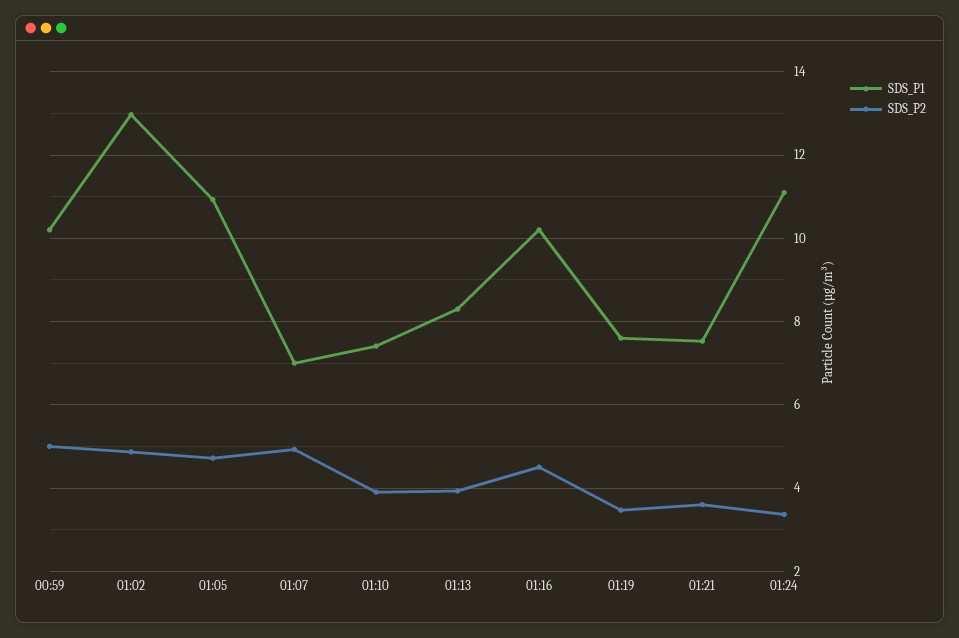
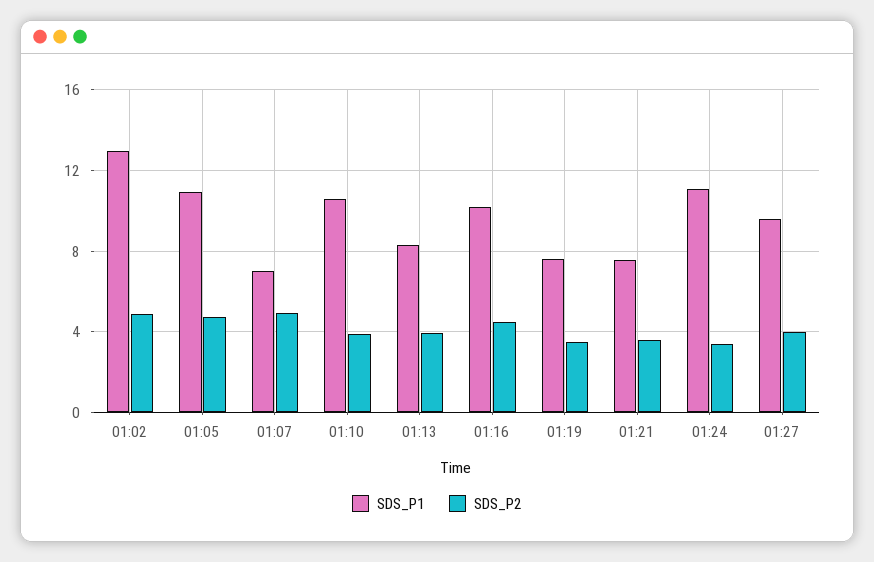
SDS_P1, 00:59: 10.2 -> none
SDS_P2, 00:59: 5 -> none
SDS_P1, 01:10: 7.4 -> 10.5
SDS_P1, 01:27: none -> 9.5
SDS_P2, 01:27: none -> 4

